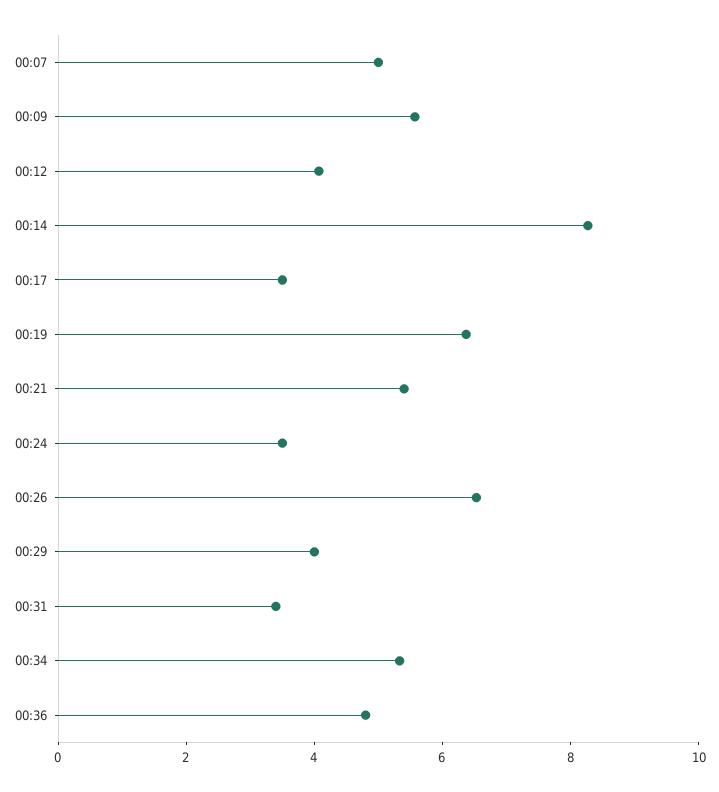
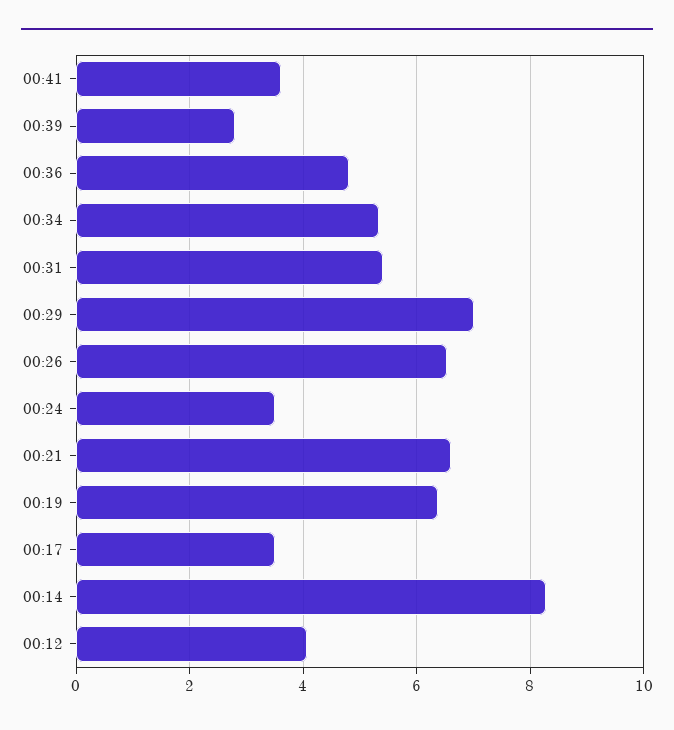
00:07: 5 -> none
00:09: 5.5 -> none
00:21: 5.5 -> 6.6
00:29: 4 -> 7
00:31: 3.5 -> 5.4
00:41: none -> 3.6
00:39: none -> 2.8

